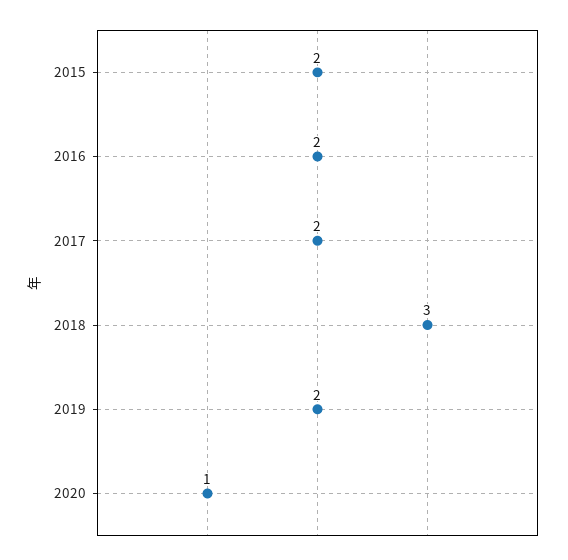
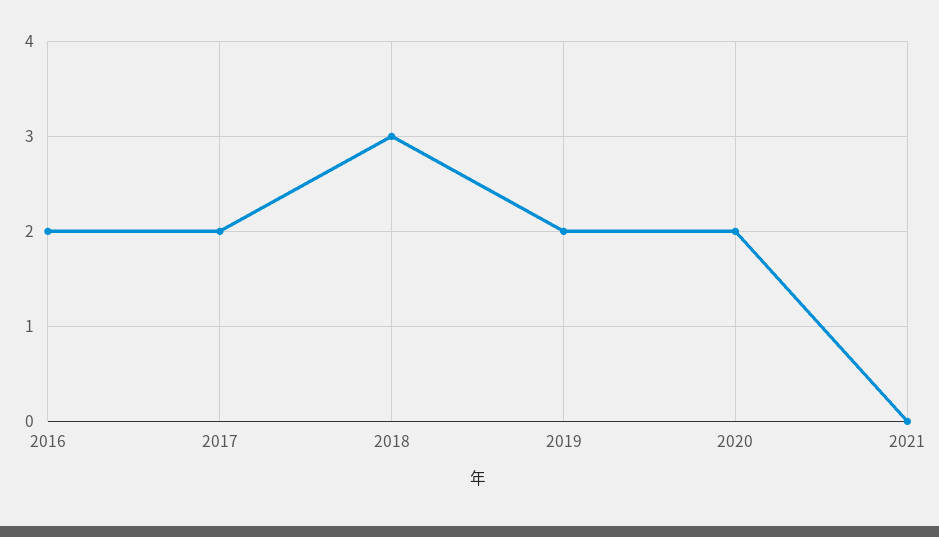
2015: 2 -> none
2020: 1 -> 2
2021: none -> 0

